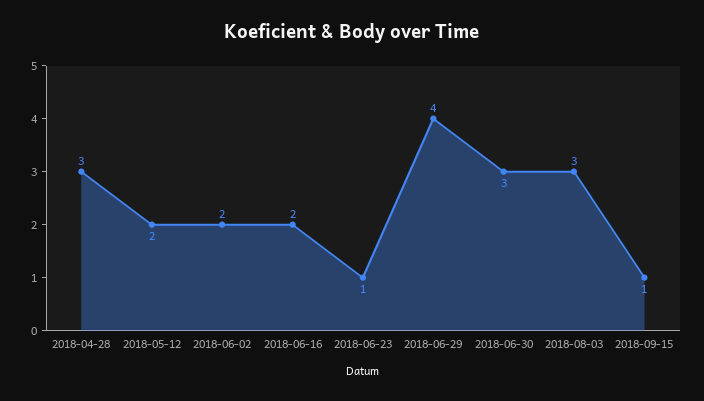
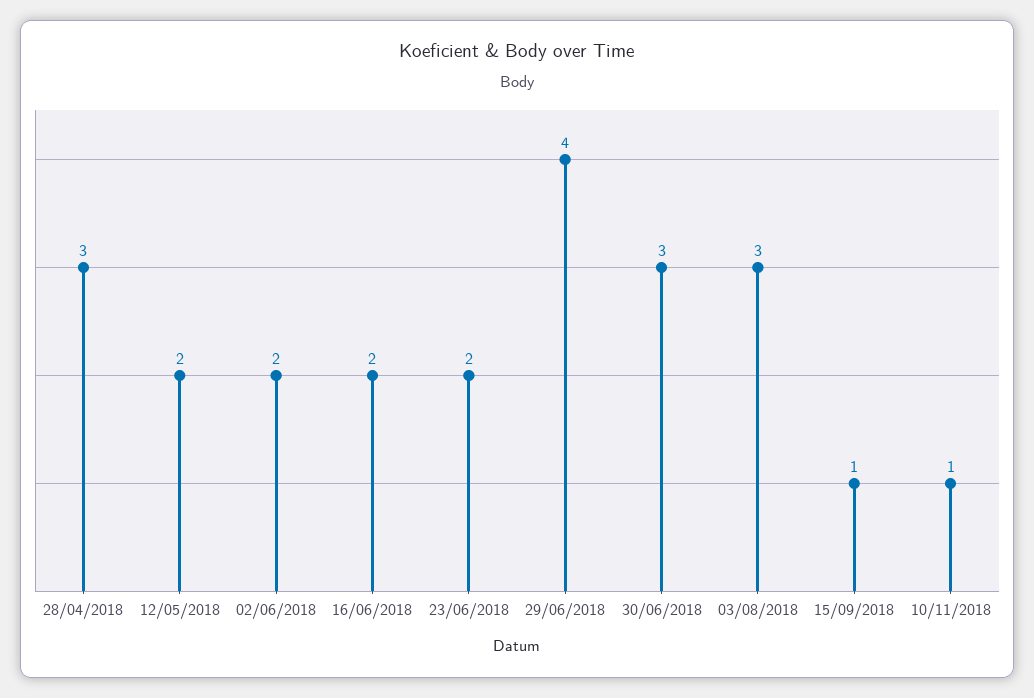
2018-06-23: 1 -> 2
10/11/2018: none -> 1

